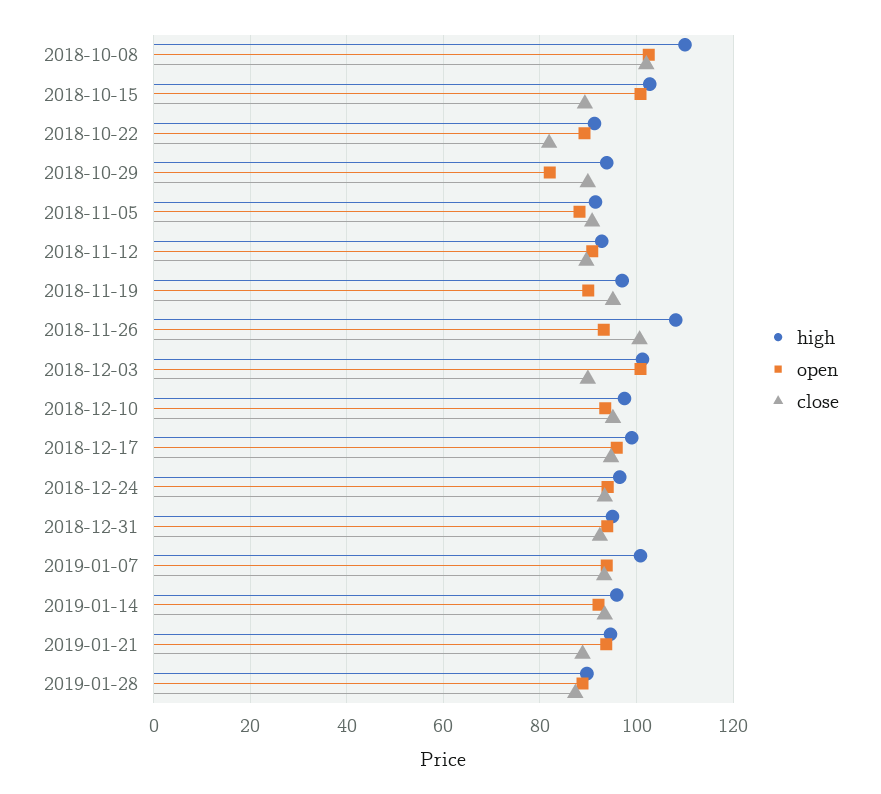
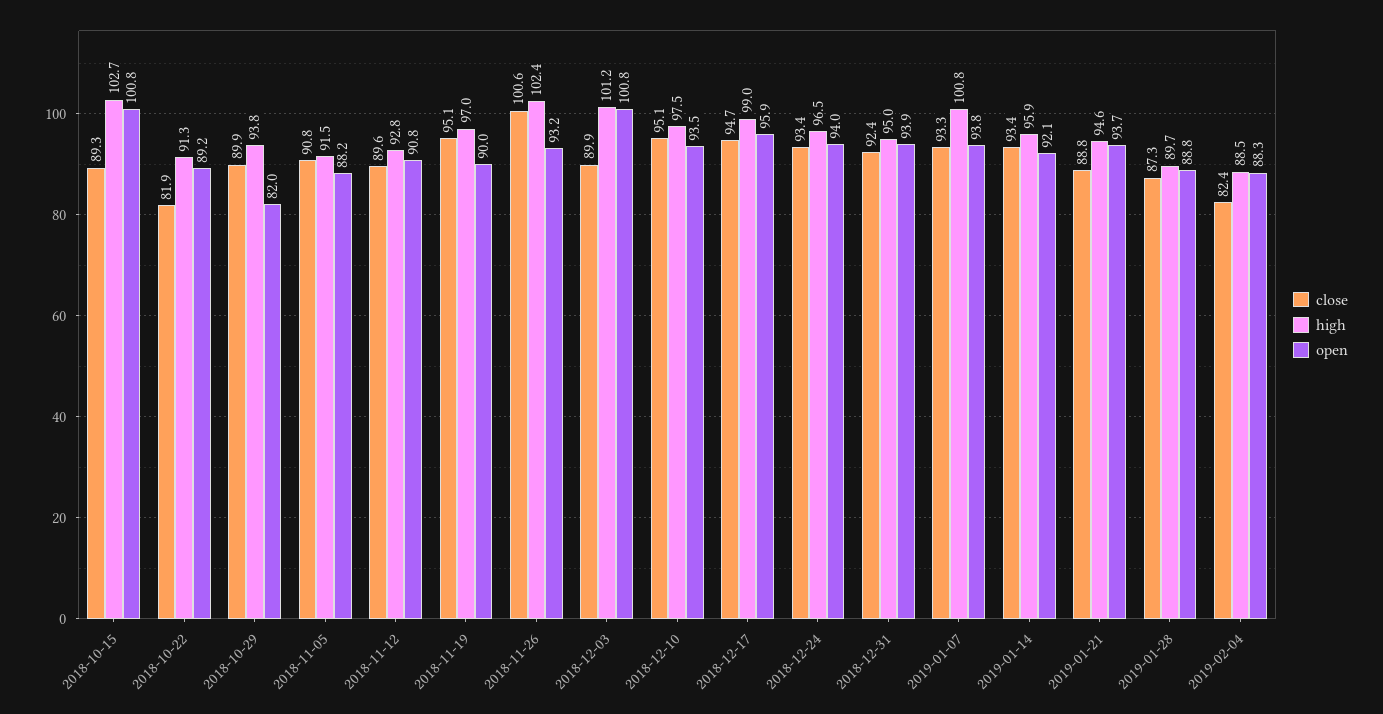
high, 2018-10-08: 110 -> none
open, 2018-10-08: 102 -> none
close, 2018-10-08: 102 -> none
high, 2018-11-26: 108 -> 102.4
close, 2019-02-04: none -> 82.4
high, 2019-02-04: none -> 88.5
open, 2019-02-04: none -> 88.3

